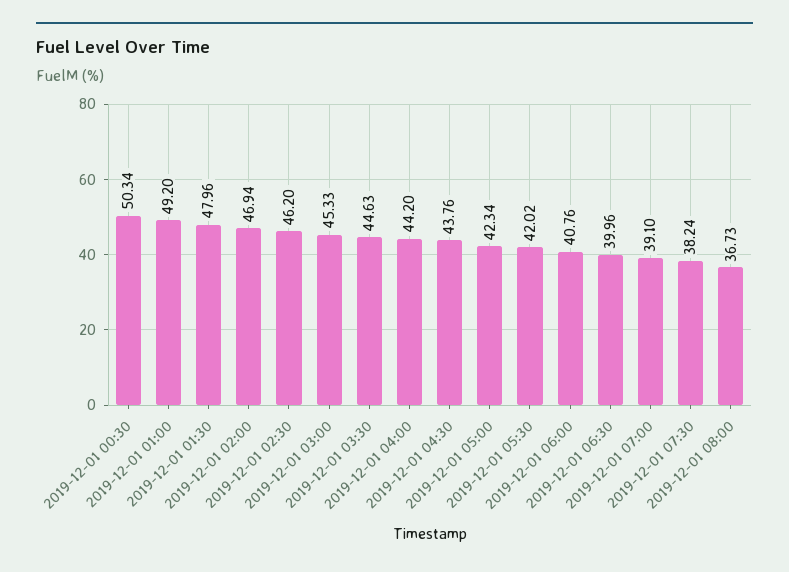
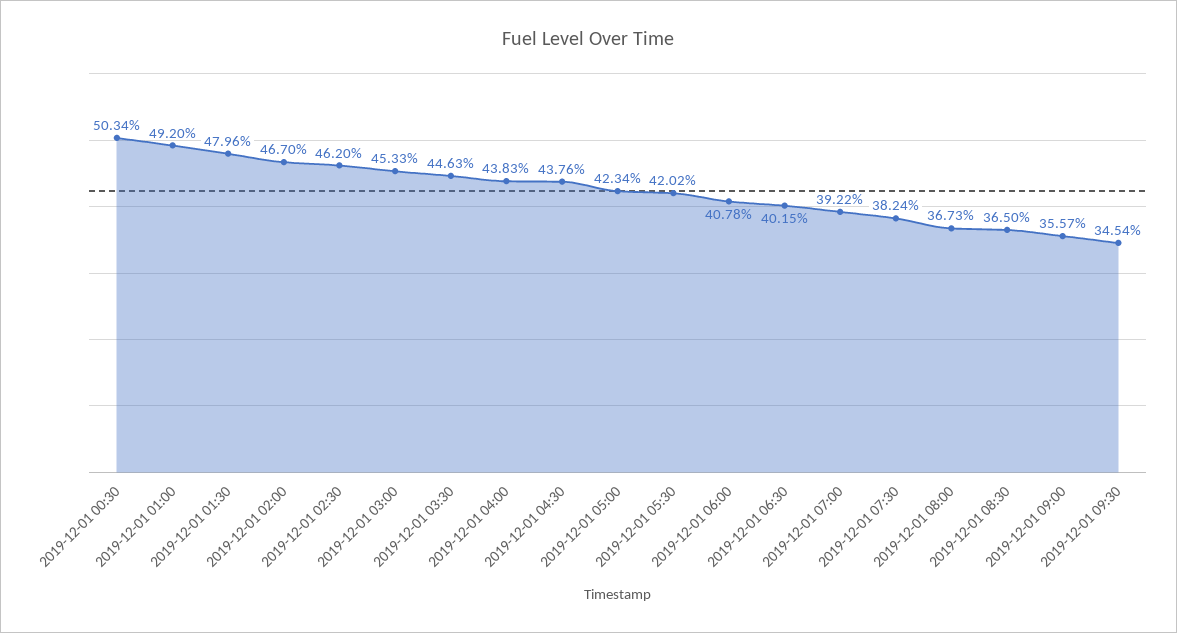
2019-12-01 02:00: 46.94 -> 46.7
2019-12-01 04:00: 44.2 -> 43.83
2019-12-01 06:00: 40.76 -> 40.78
2019-12-01 06:30: 39.96 -> 40.15
2019-12-01 07:00: 39.1 -> 39.22
2019-12-01 08:30: none -> 36.5
2019-12-01 09:00: none -> 35.57
2019-12-01 09:30: none -> 34.54

